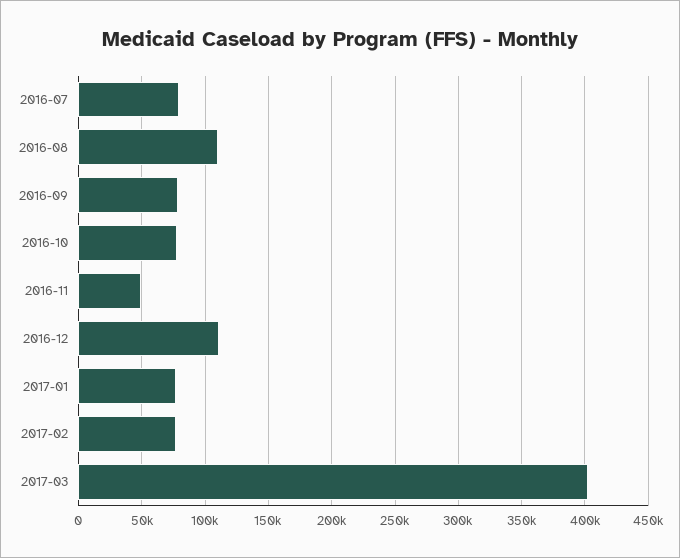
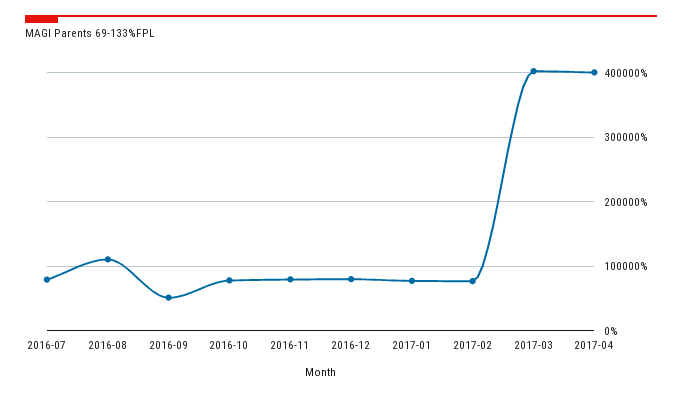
2016-09: 80000 -> 50000
2016-11: 50000 -> 80000
2016-12: 110000 -> 80000
2017-04: none -> 400000

